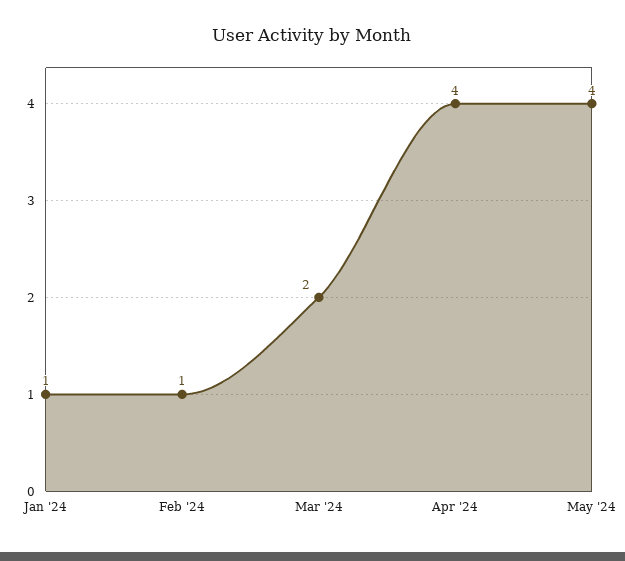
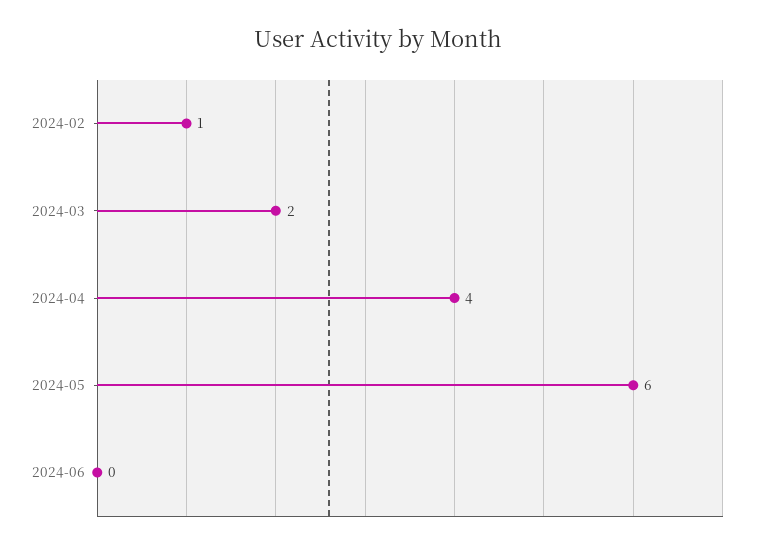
Jan '24: 1 -> none
May '24: 4 -> 6
2024-06: none -> 0

